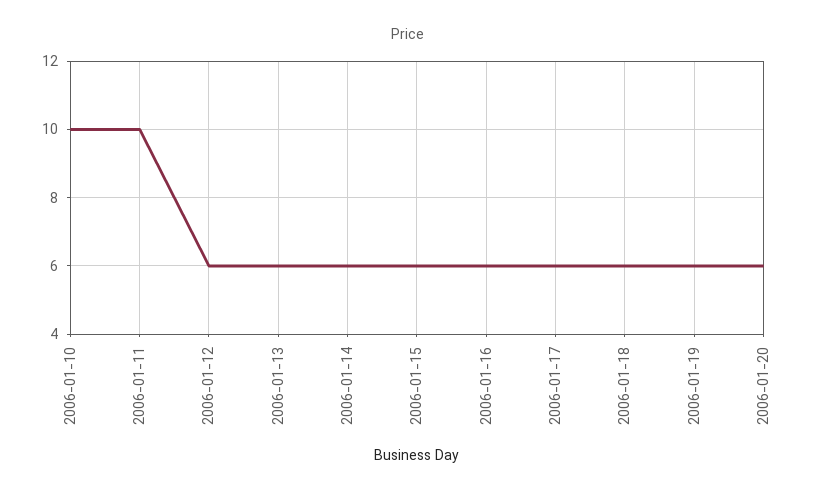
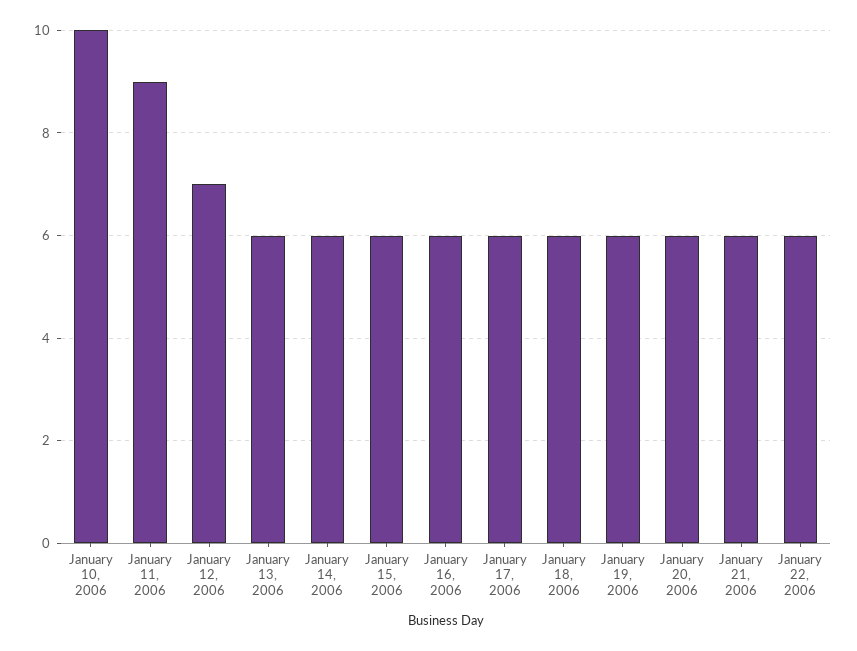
2006-01-11: 10 -> 9
2006-01-12: 6 -> 7
January 21, 2006: none -> 6
January 22, 2006: none -> 6

